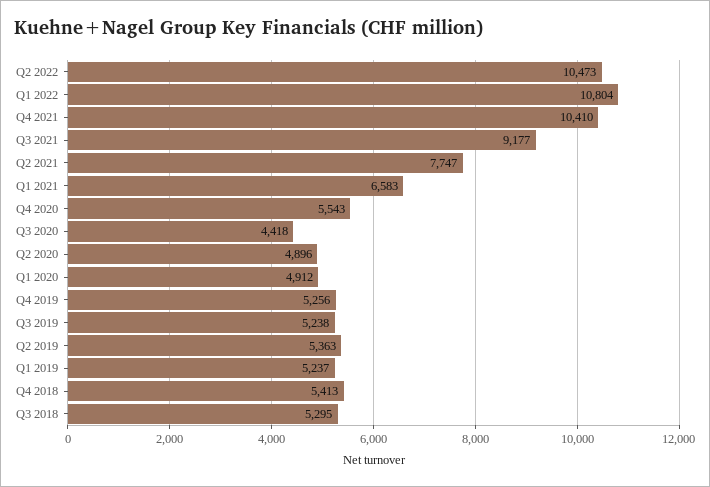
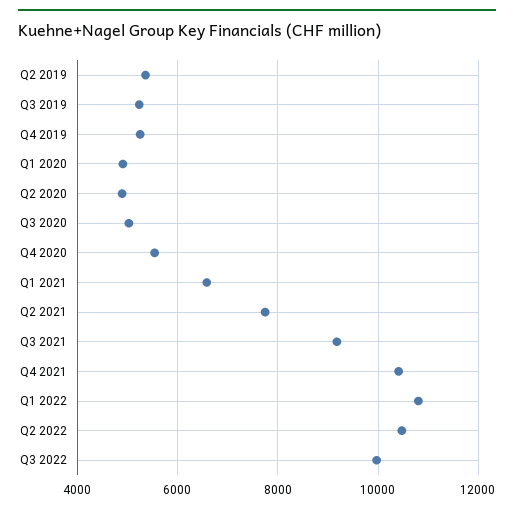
Q3 2020: 4418 -> 5000
Q1 2019: 5237 -> none
Q4 2018: 5413 -> none
Q3 2018: 5295 -> none
Q3 2022: none -> 10000

